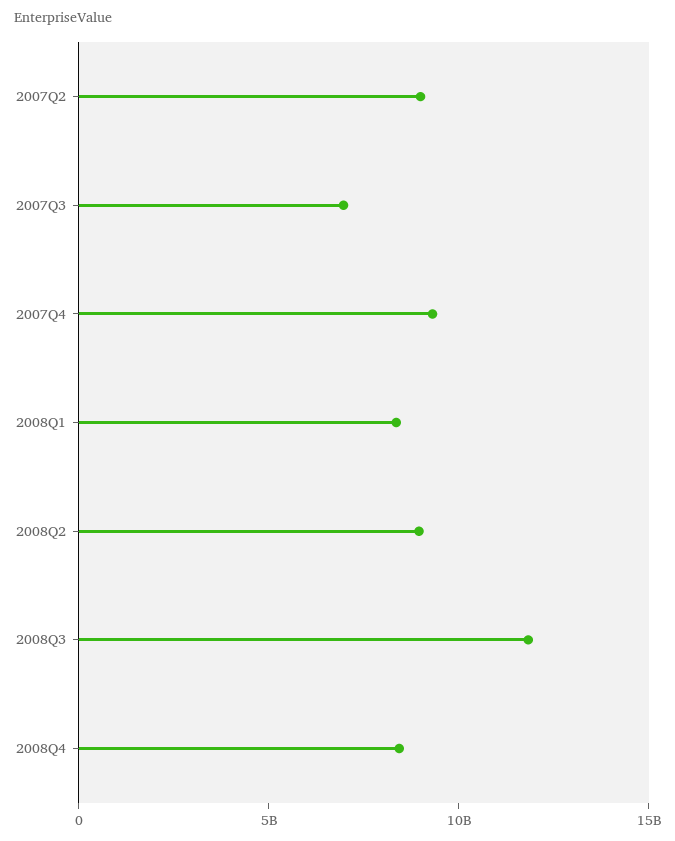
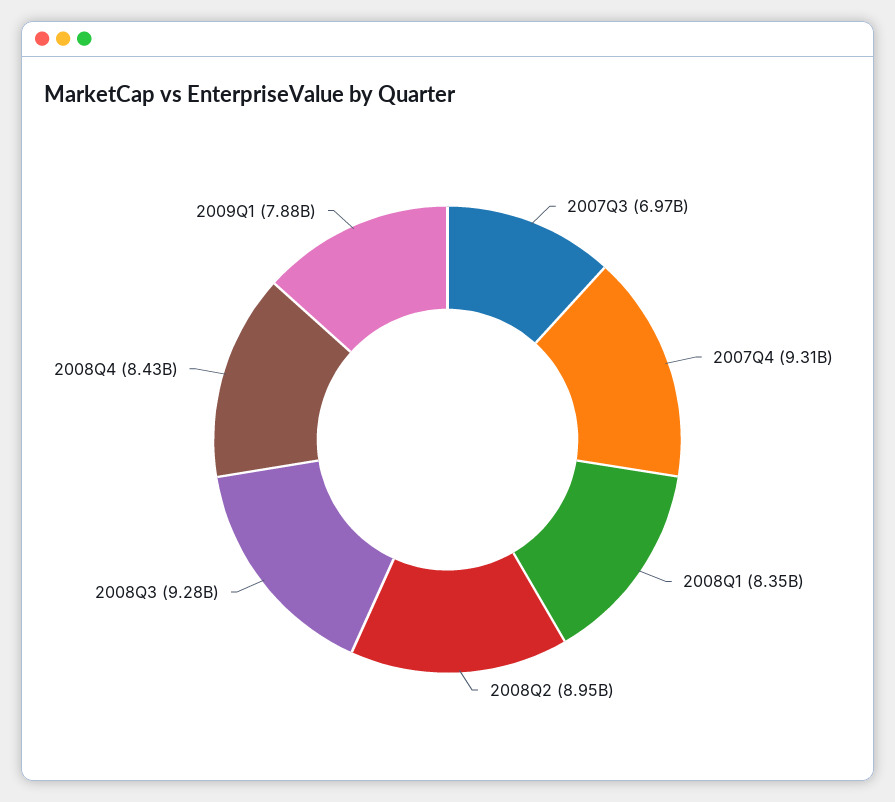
2007Q2: 9000000000 -> none
2008Q3: 12000000000 -> 9280000000
2009Q1: none -> 7880000000

